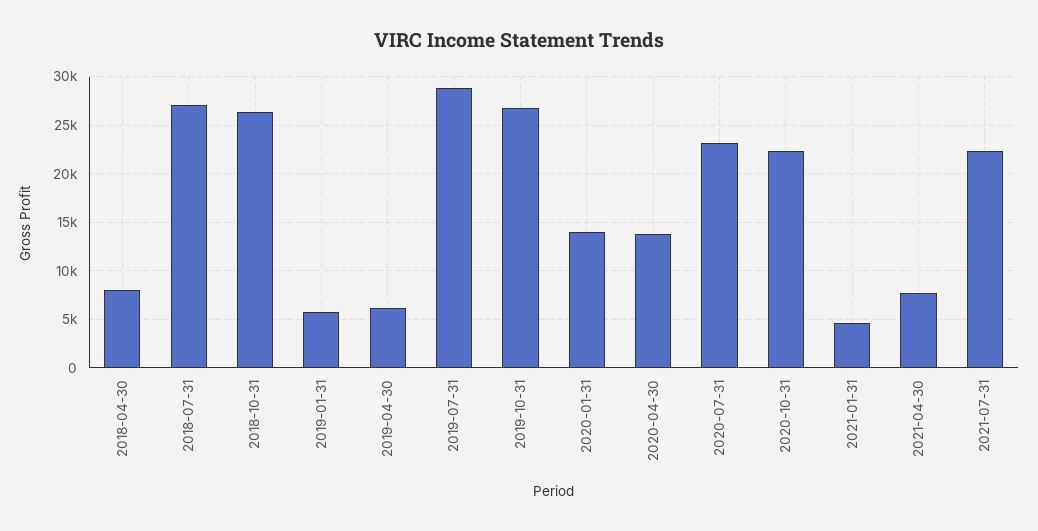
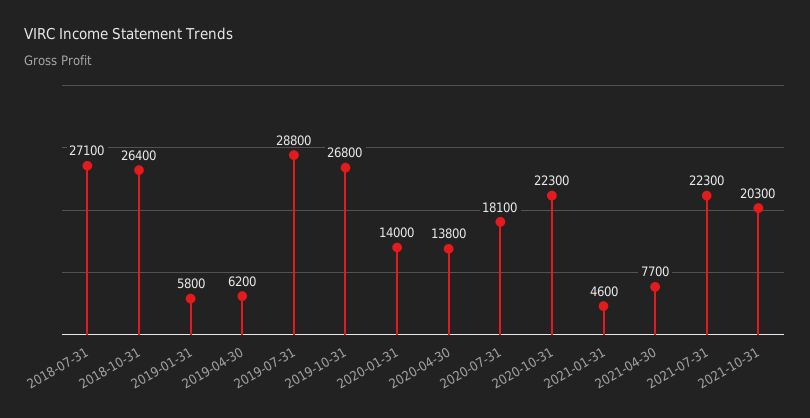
2018-04-30: 8000 -> none
2020-07-31: 23000 -> 18100
2021-10-31: none -> 20300

